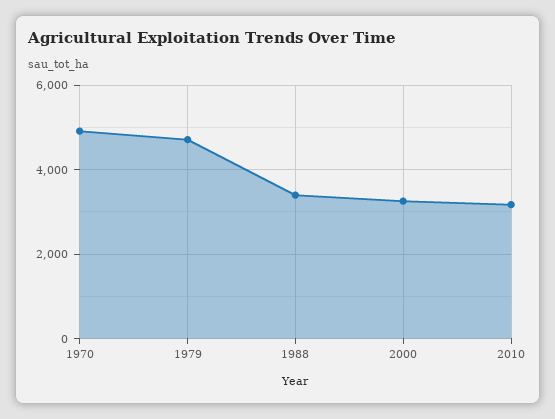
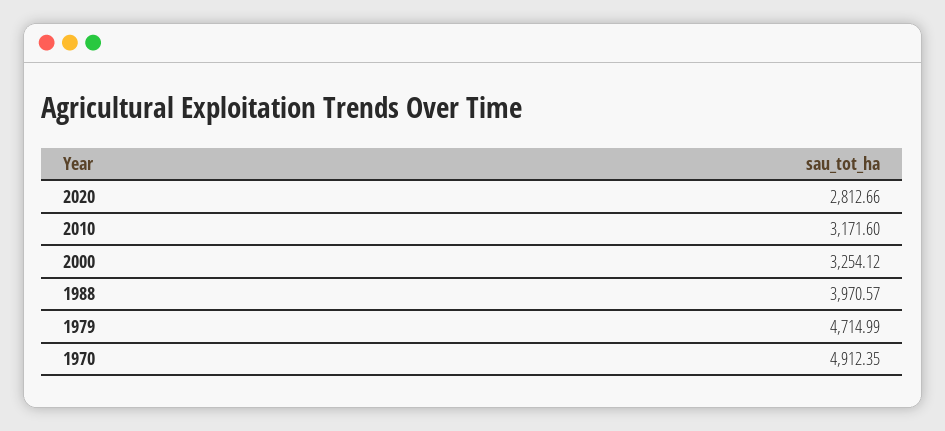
1988: 3400 -> 3970.57
2020: none -> 2812.66

